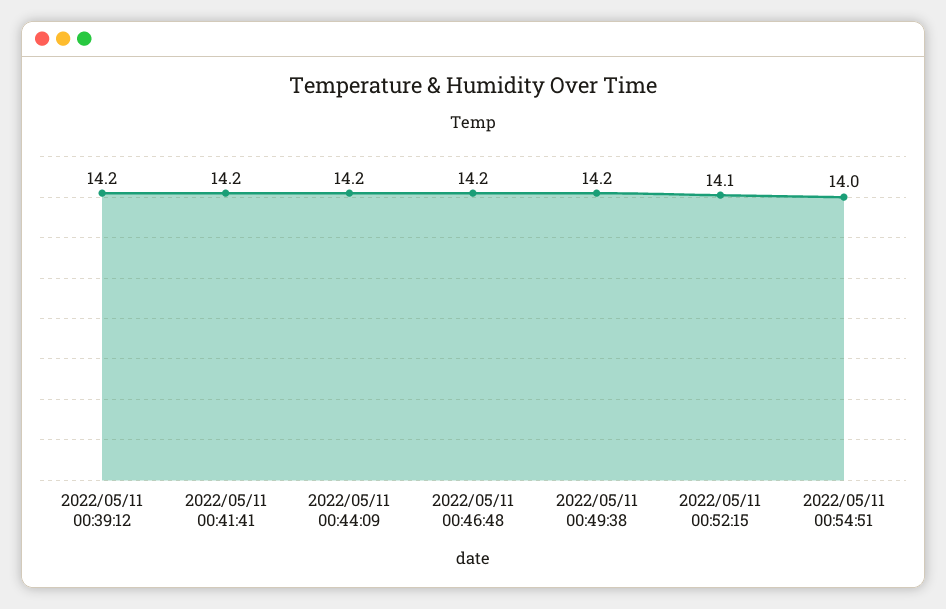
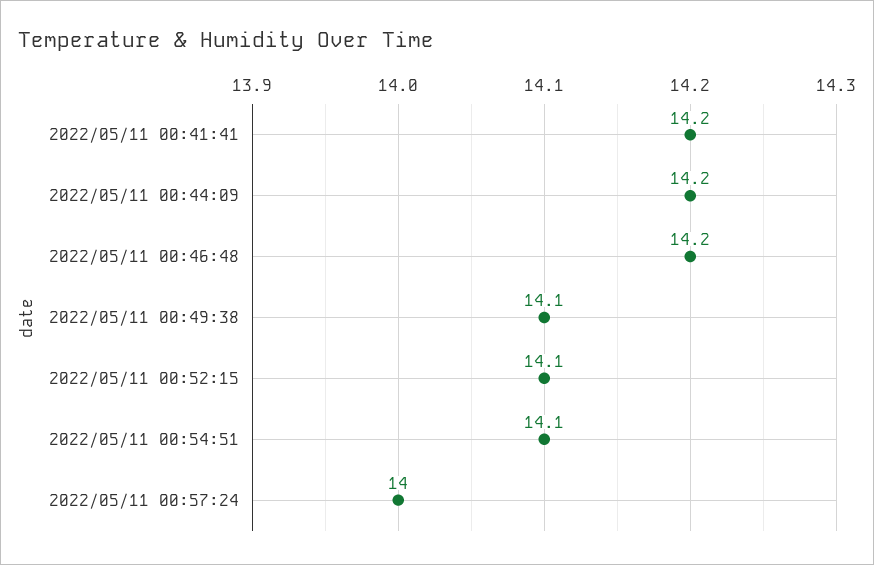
2022/05/11 00:39:12: 14.2 -> none
2022/05/11 00:49:38: 14.2 -> 14.1
2022/05/11 00:54:51: 14 -> 14.1
2022/05/11 00:57:24: none -> 14

